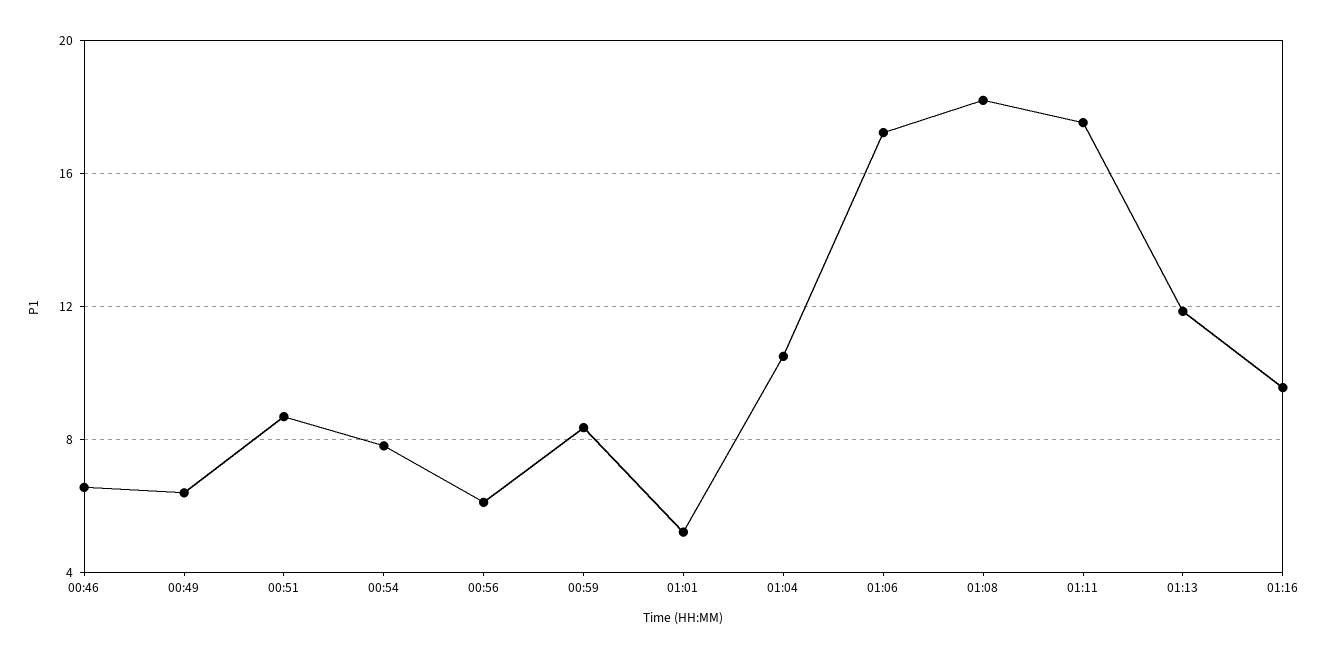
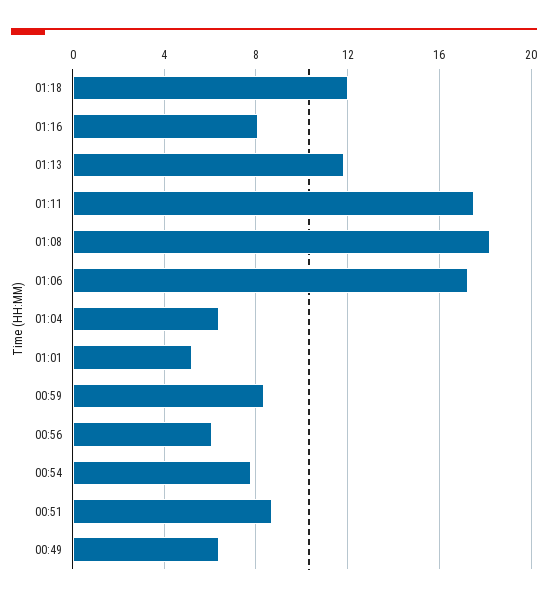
00:46: 6.5 -> none
01:04: 10.5 -> 6.5
01:16: 9.5 -> 8
01:18: none -> 12

